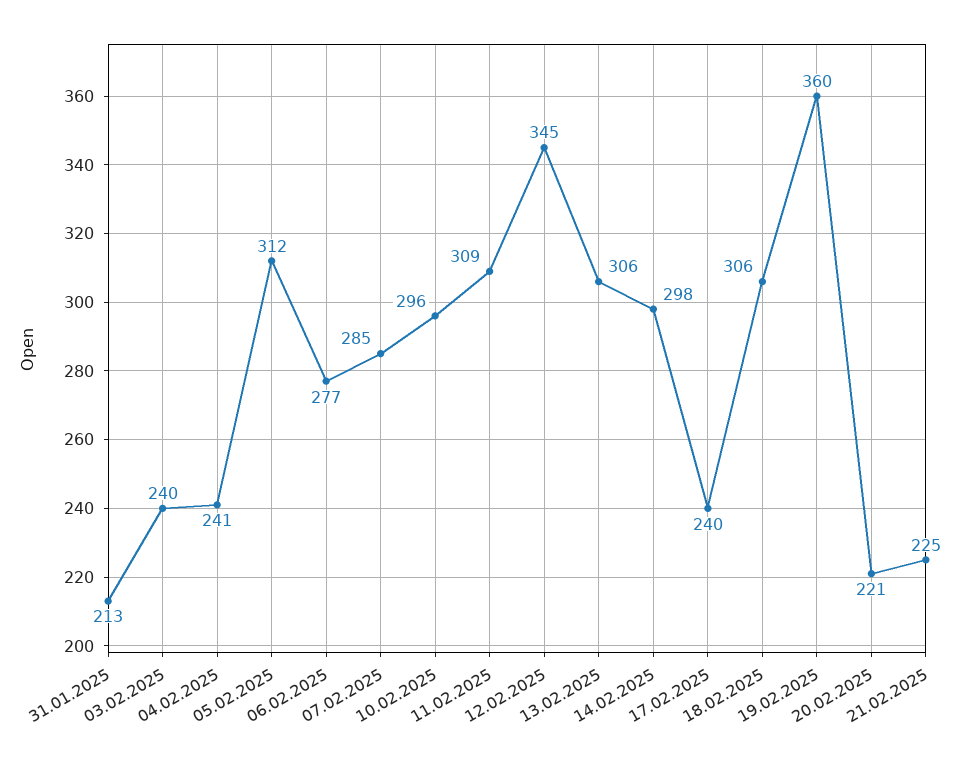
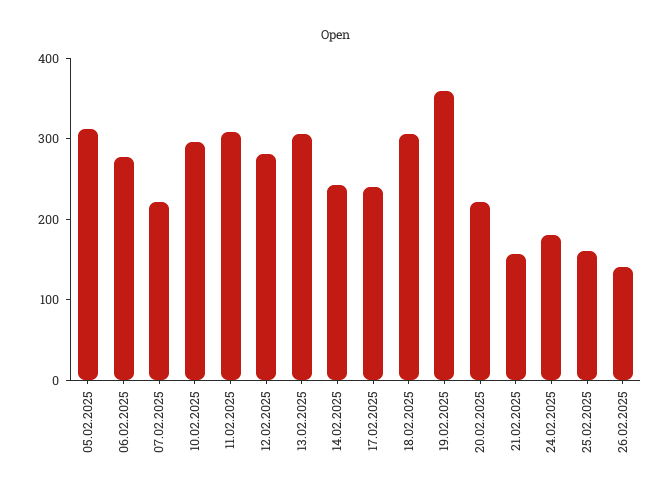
31.01.2025: 213 -> none
03.02.2025: 240 -> none
04.02.2025: 241 -> none
07.02.2025: 285 -> 220
12.02.2025: 345 -> 280
14.02.2025: 298 -> 240
21.02.2025: 225 -> 160
24.02.2025: none -> 180
25.02.2025: none -> 160
26.02.2025: none -> 140

